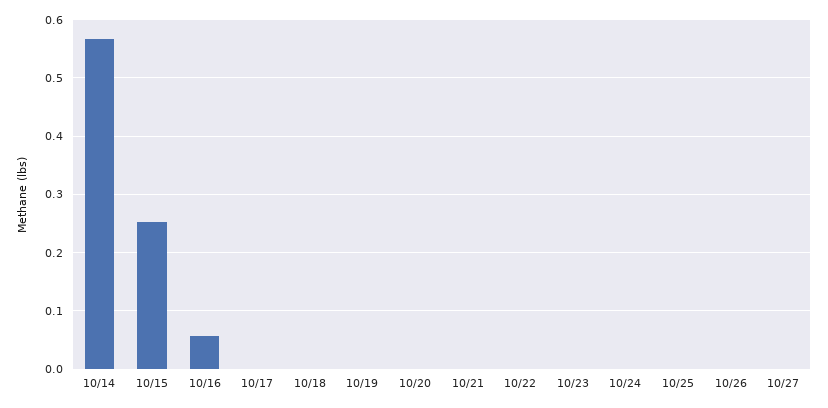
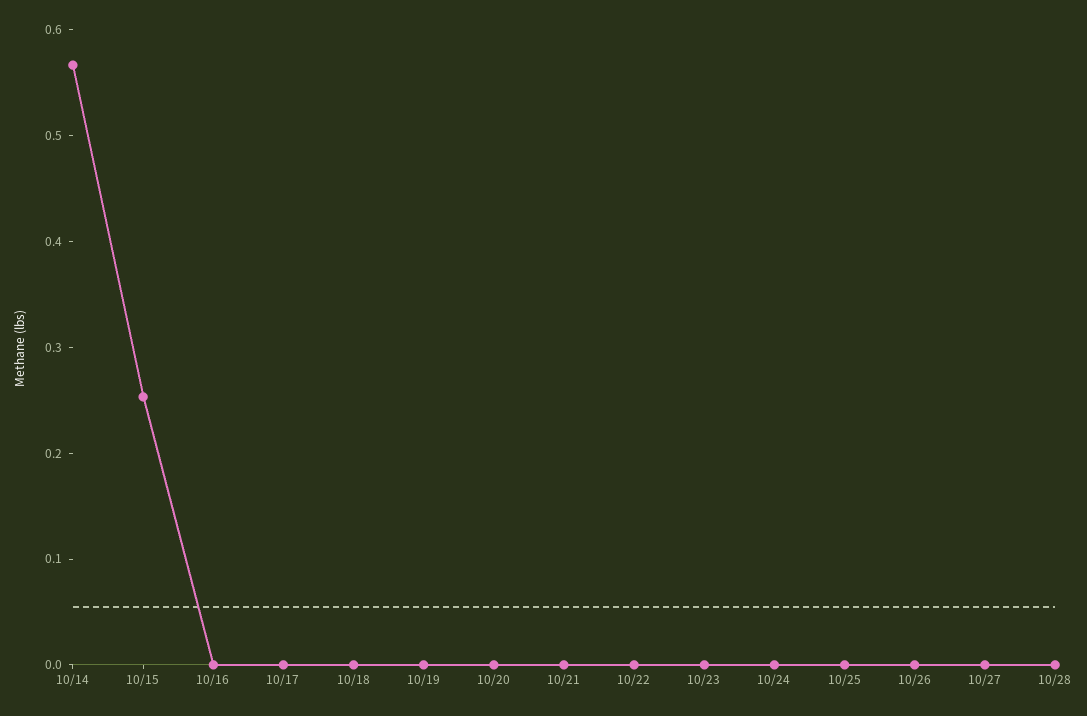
10/16: 0.06 -> 0
10/28: none -> 0

